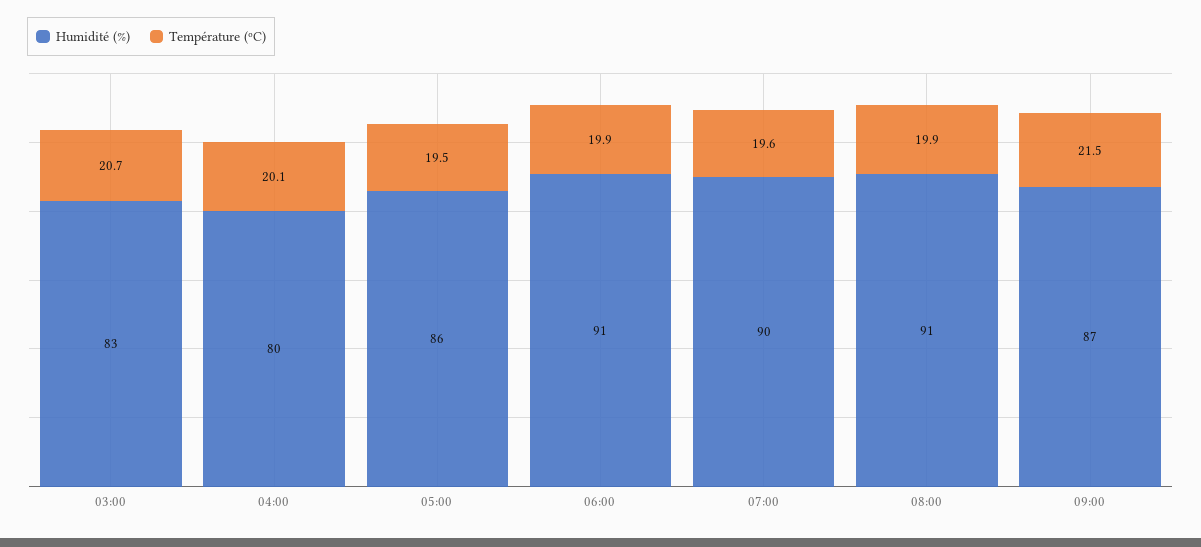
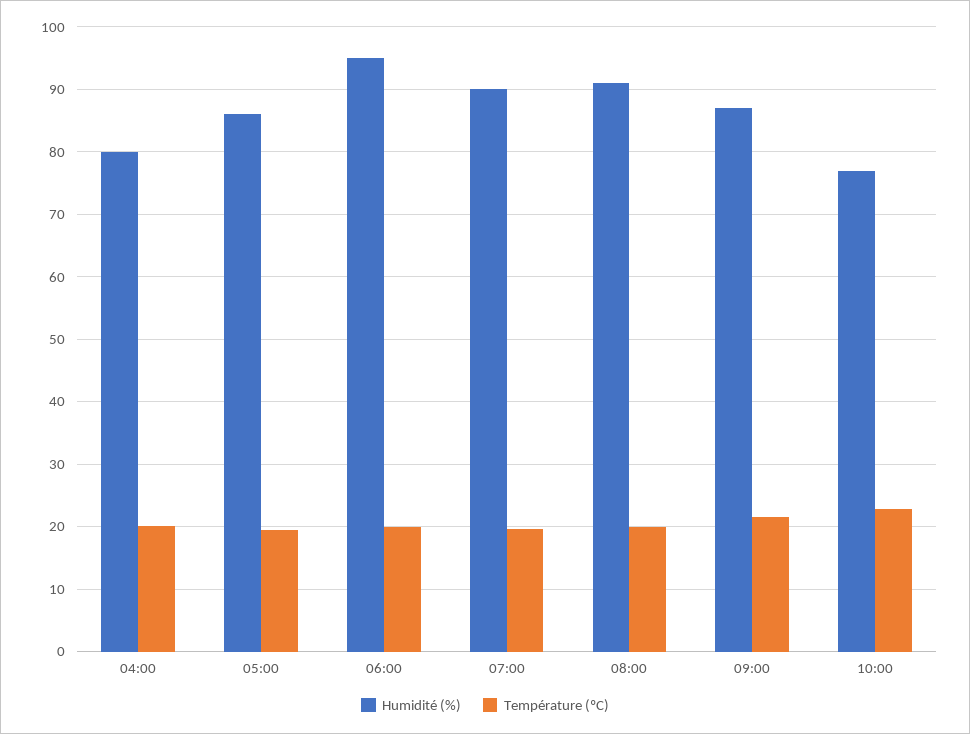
Humidité (%), 03:00: 83 -> none
Température (ºC), 03:00: 20.7 -> none
Humidité (%), 06:00: 91 -> 95
Humidité (%), 10:00: none -> 77
Température (ºC), 10:00: none -> 23

